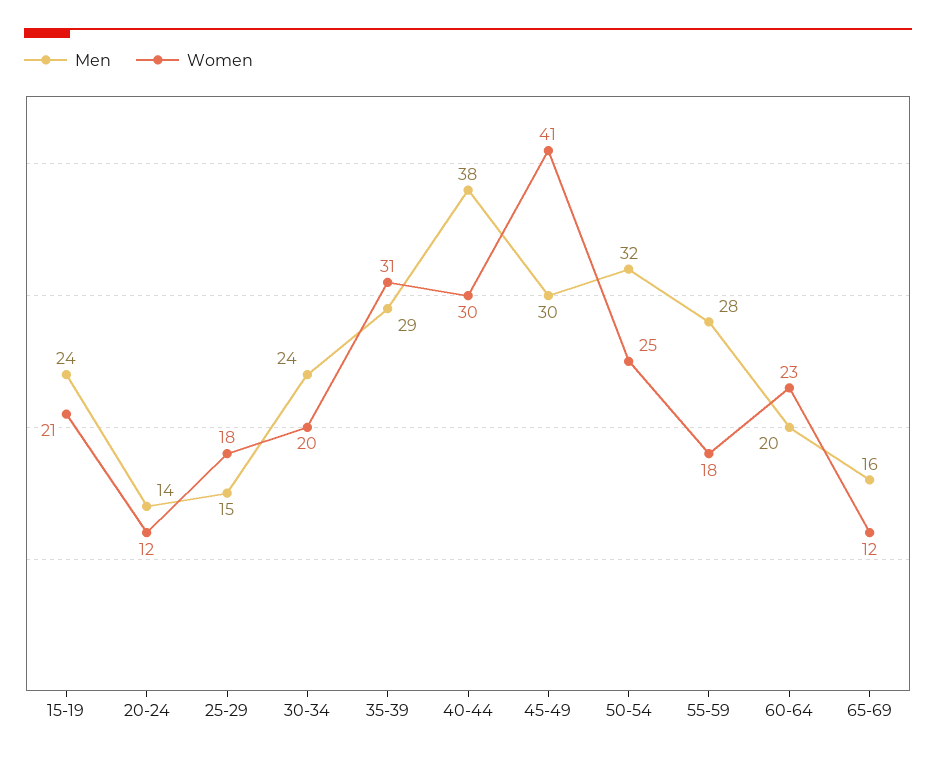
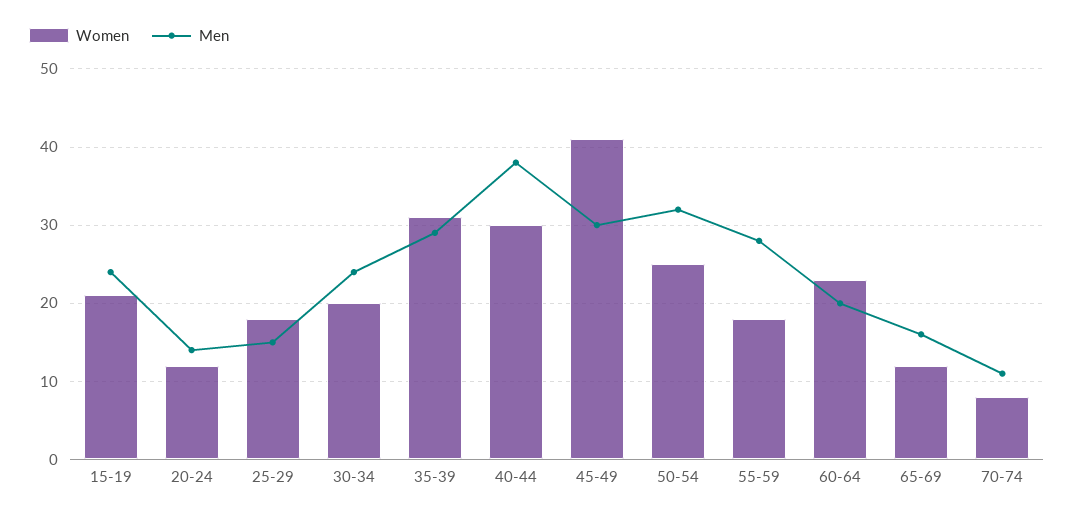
Women, 70-74: none -> 8
Men, 70-74: none -> 11

